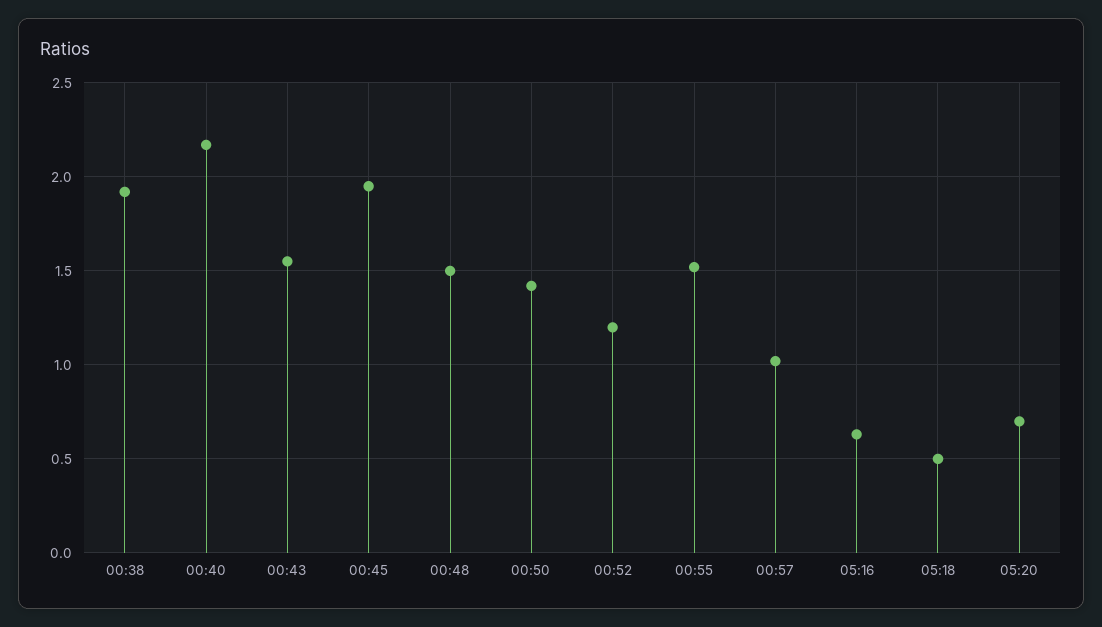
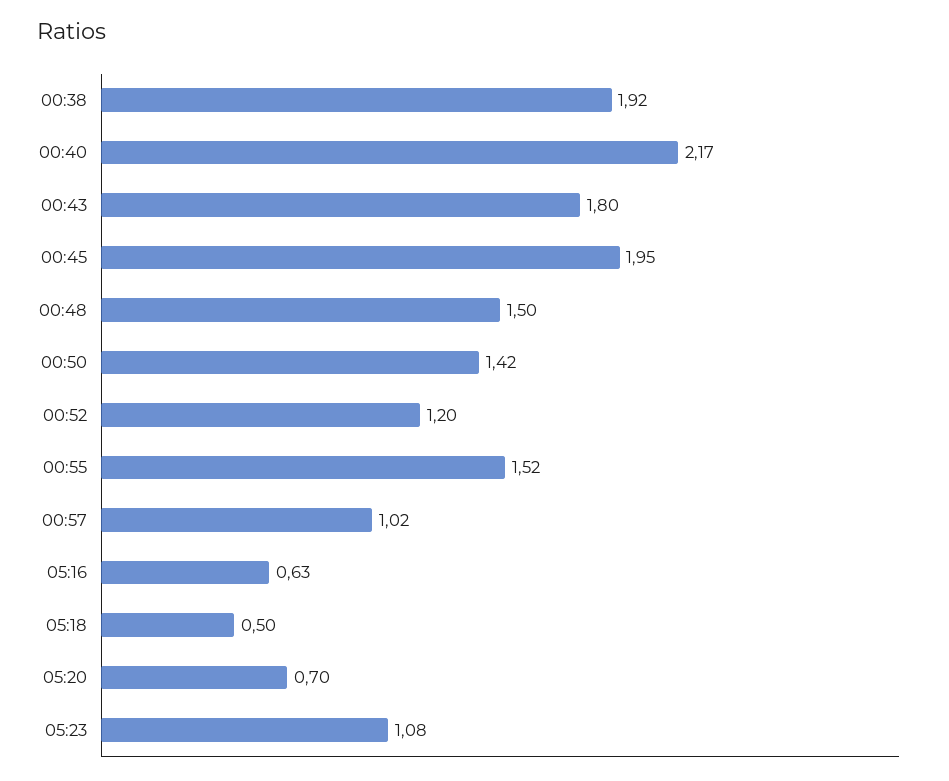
00:43: 1.55 -> 1.8
05:23: none -> 1.08

